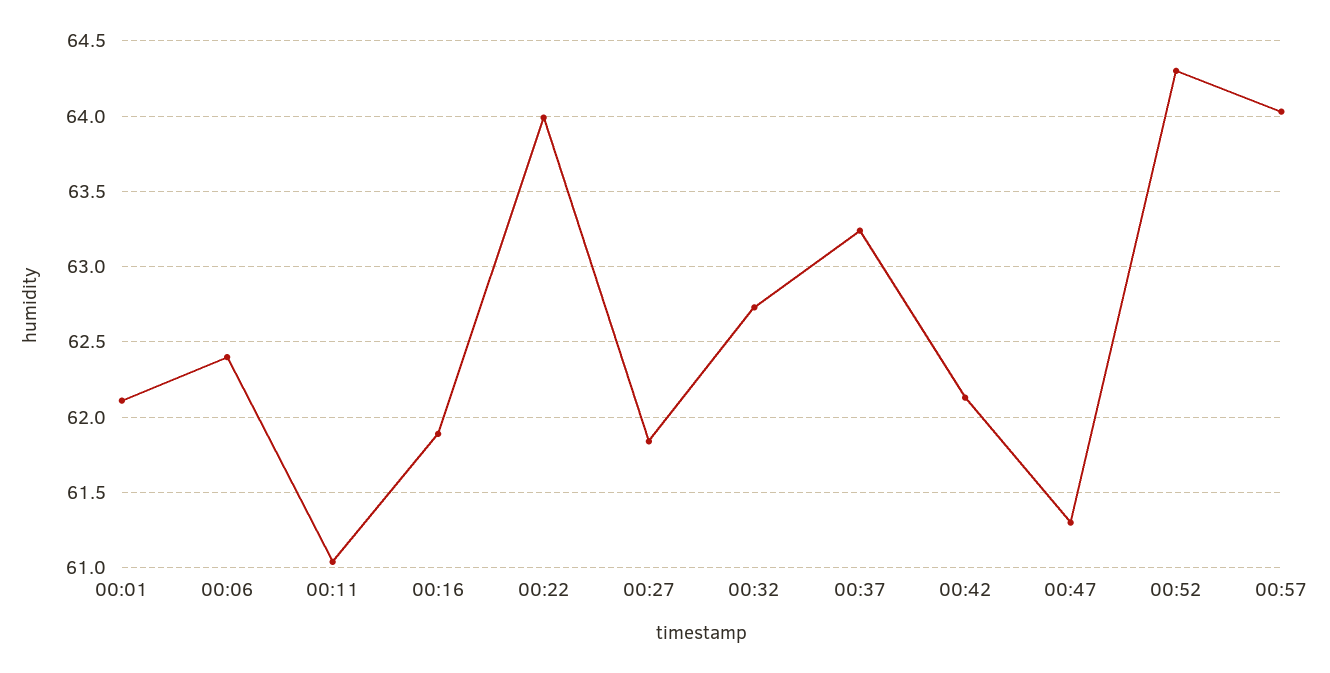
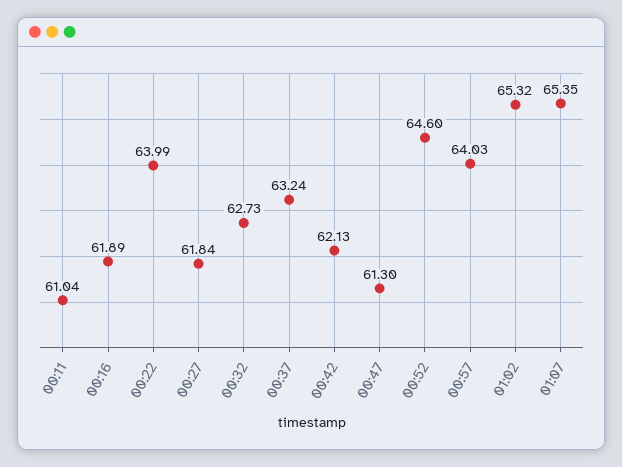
00:01: 62.1 -> none
00:06: 62.4 -> none
00:52: 64.3 -> 64.6
01:02: none -> 65.32
01:07: none -> 65.35

